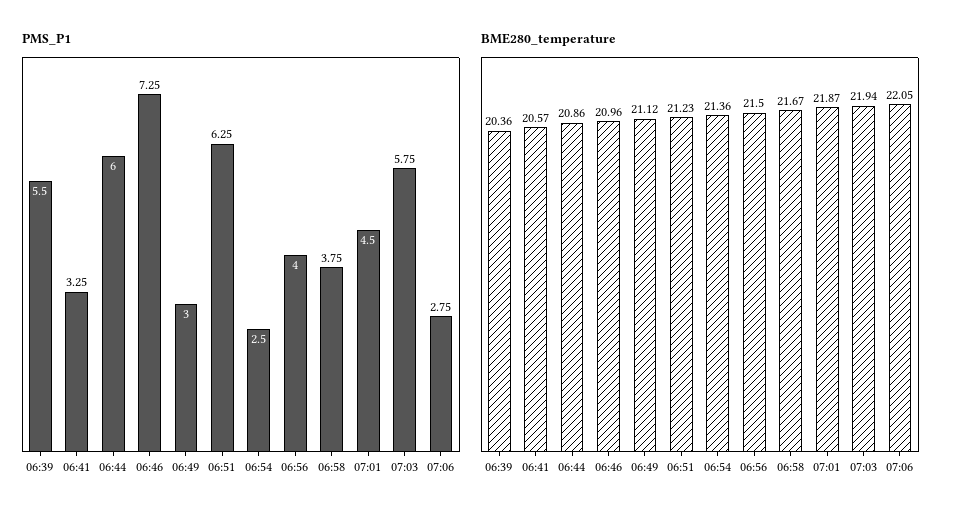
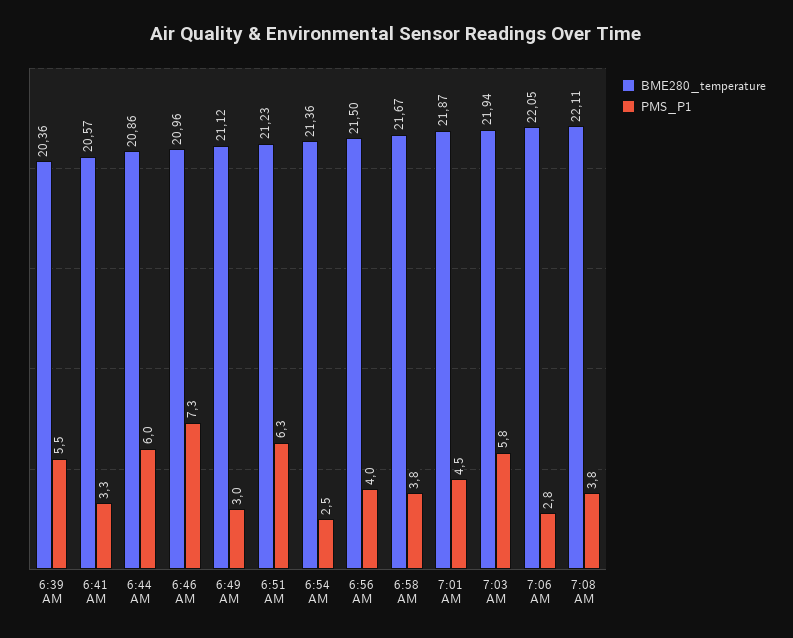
BME280_temperature, 7:08 AM: none -> 22.11
PMS_P1, 7:08 AM: none -> 3.8

